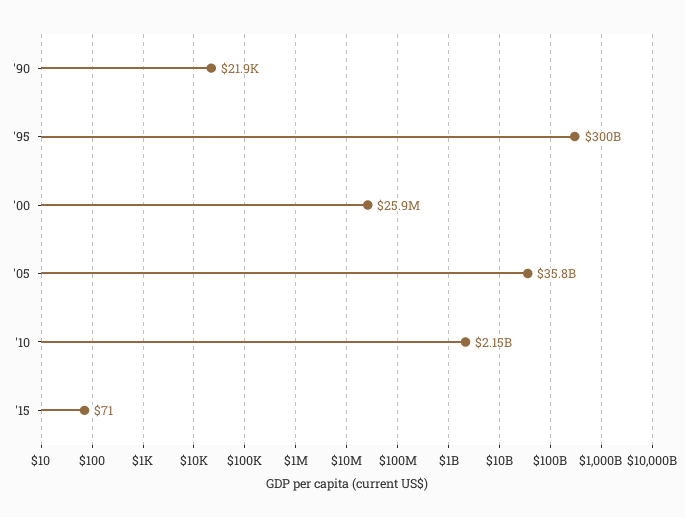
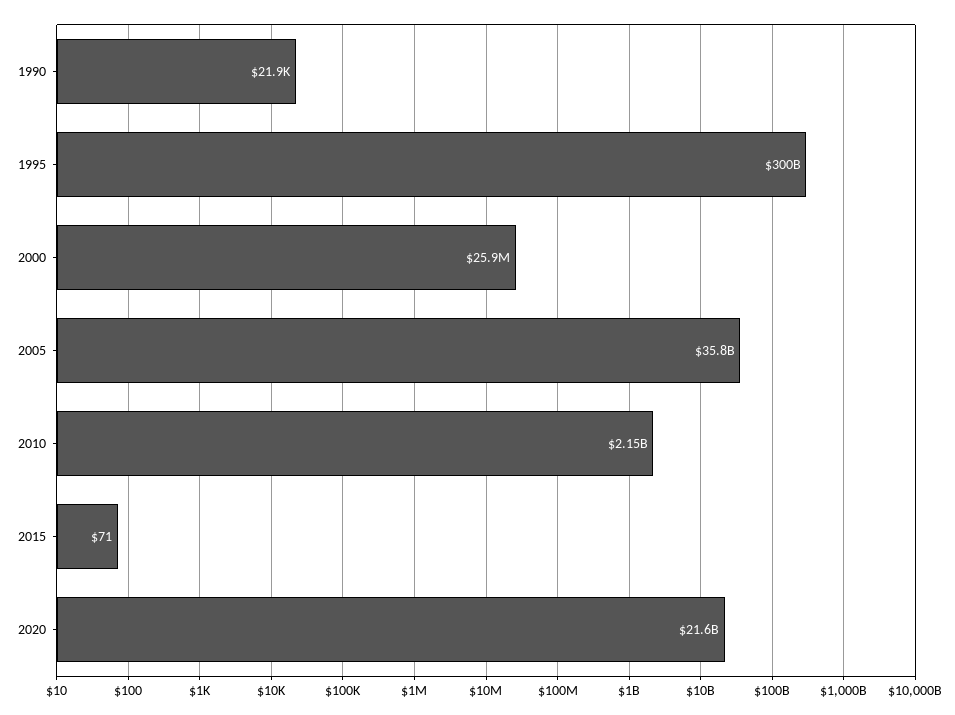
2020: none -> 21600000000

